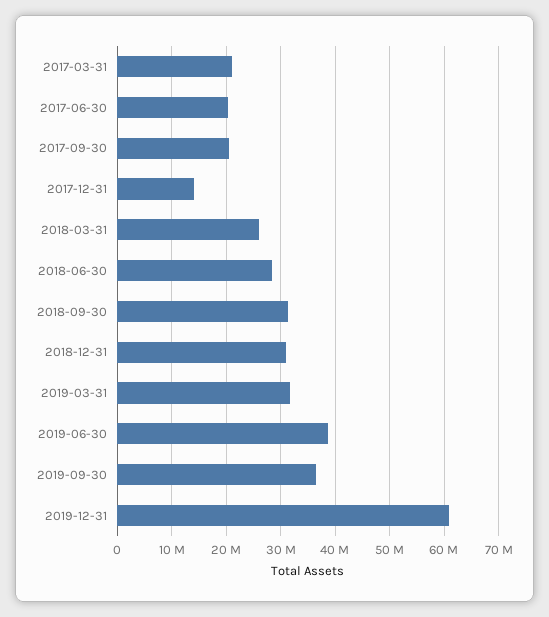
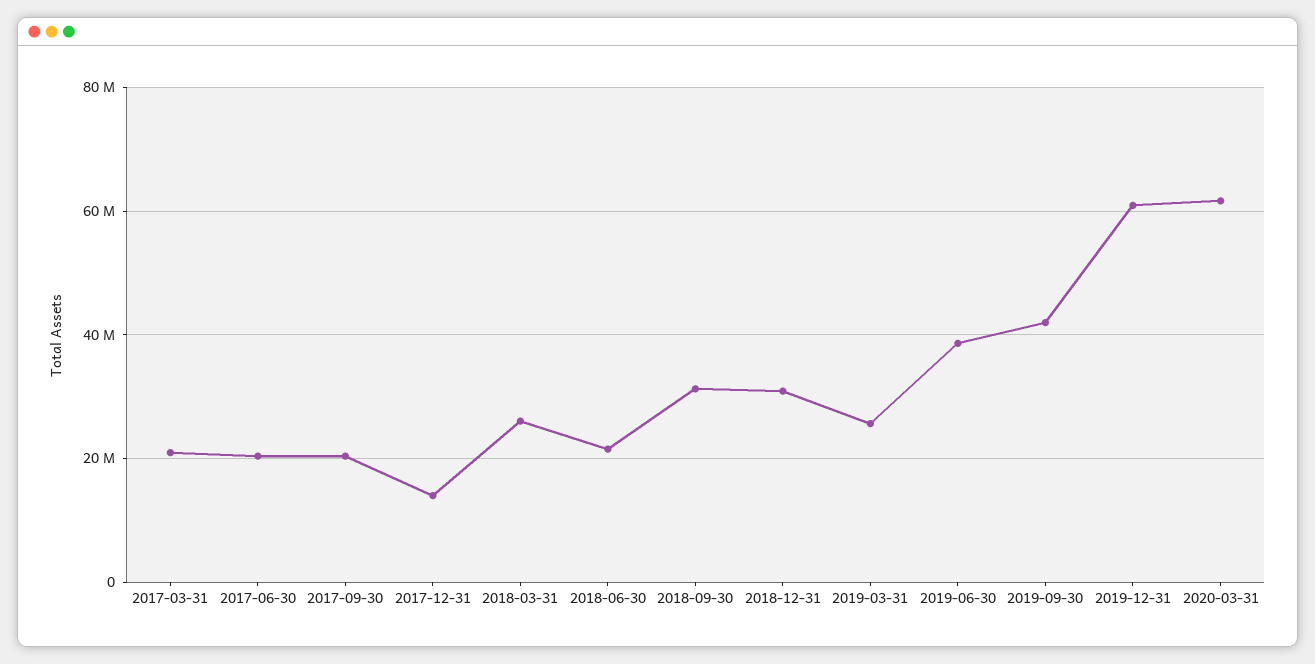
2018-06-30: 28000000 -> 22000000
2019-03-31: 32000000 -> 26000000
2019-09-30: 36000000 -> 42000000
2020-03-31: none -> 62000000

